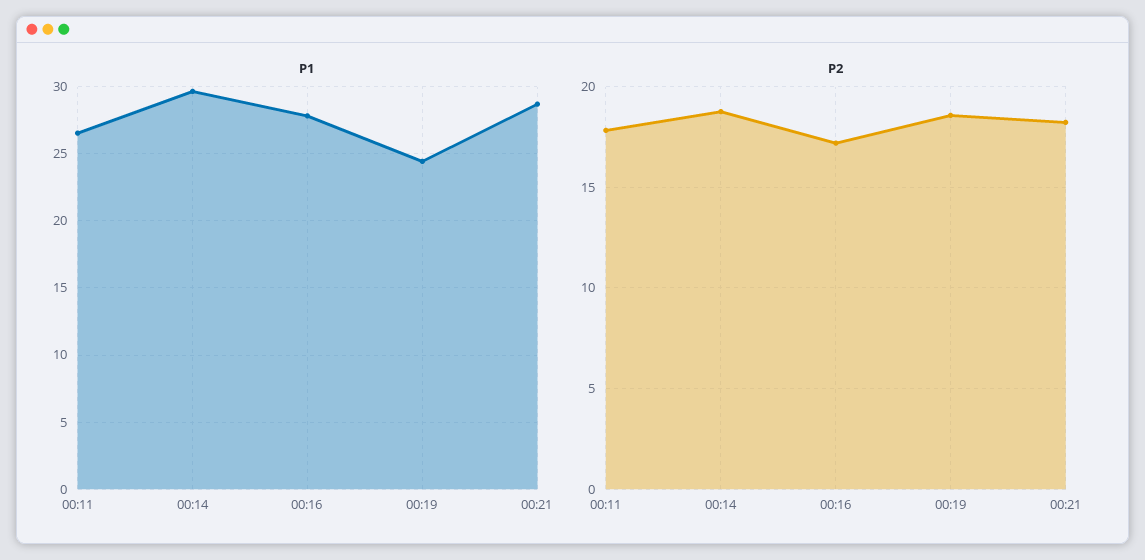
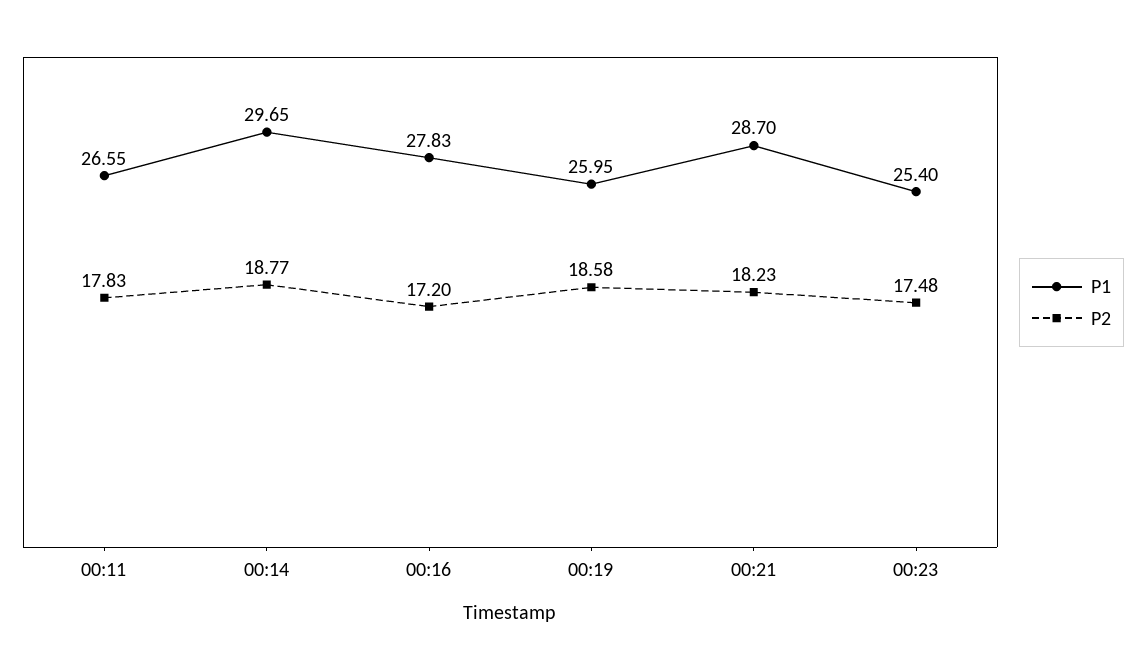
P1, 00:19: 24.5 -> 25.95
P1, 00:23: none -> 25.4
P2, 00:23: none -> 17.48

